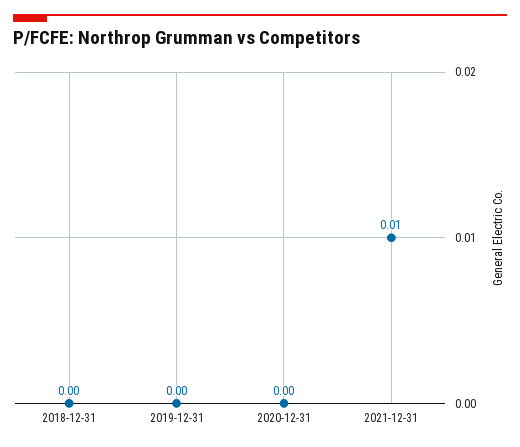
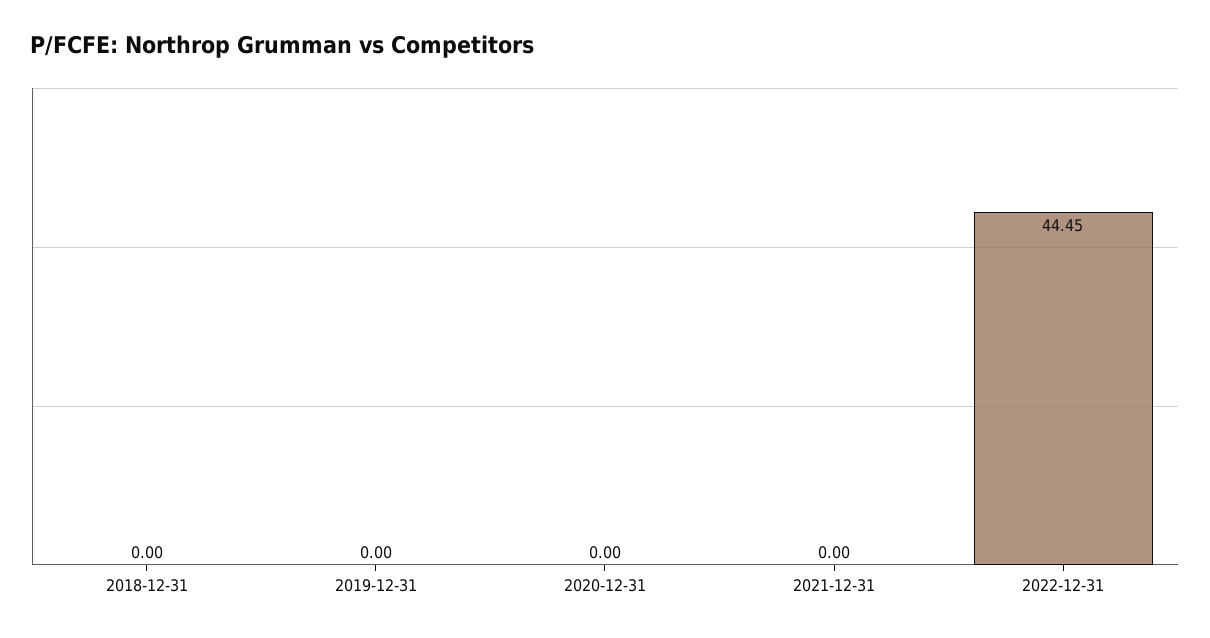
2021-12-31: 0.01 -> 0
2022-12-31: none -> 44.45

